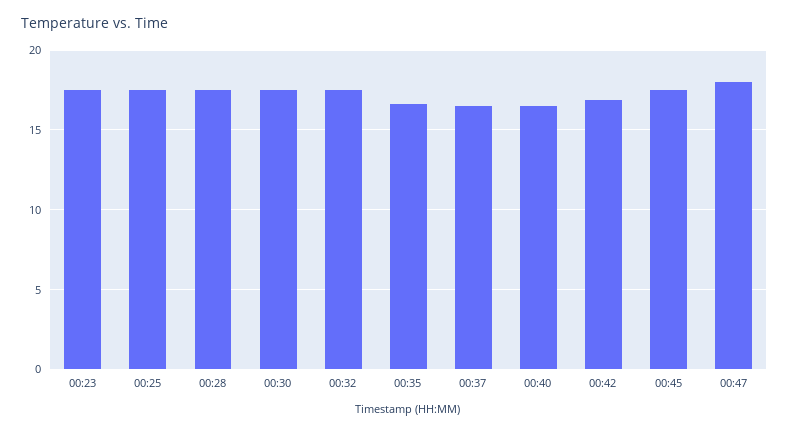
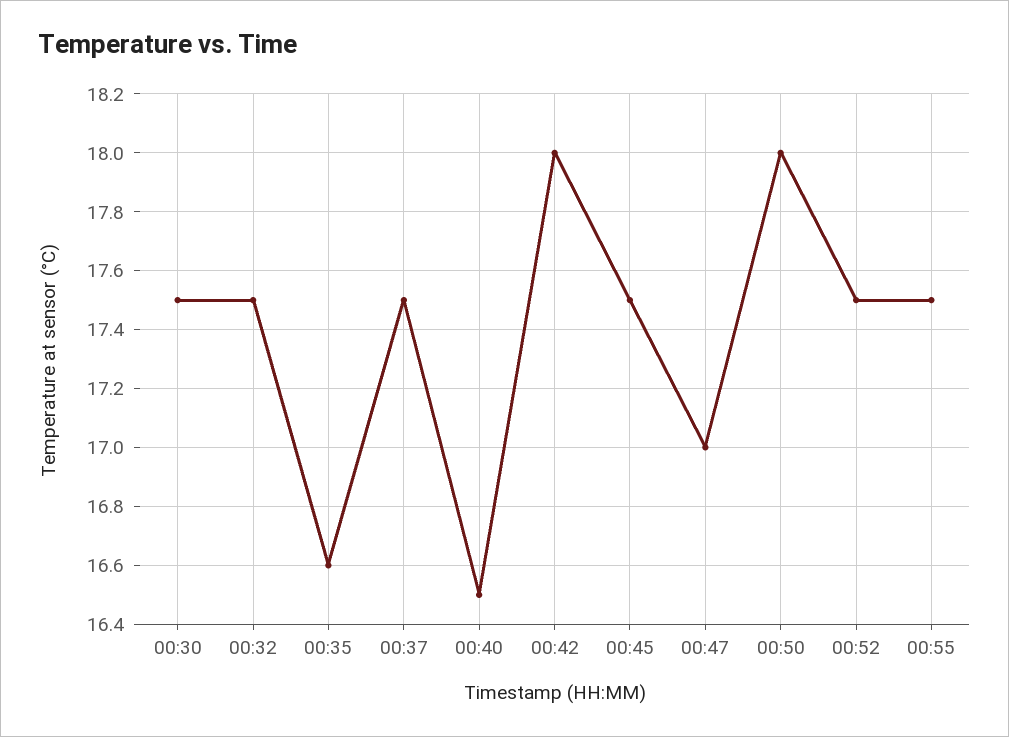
00:23: 17.5 -> none
00:25: 17.5 -> none
00:28: 17.5 -> none
00:37: 16.5 -> 17.5
00:42: 17 -> 18
00:47: 18 -> 17
00:50: none -> 18
00:52: none -> 17.5
00:55: none -> 17.5

